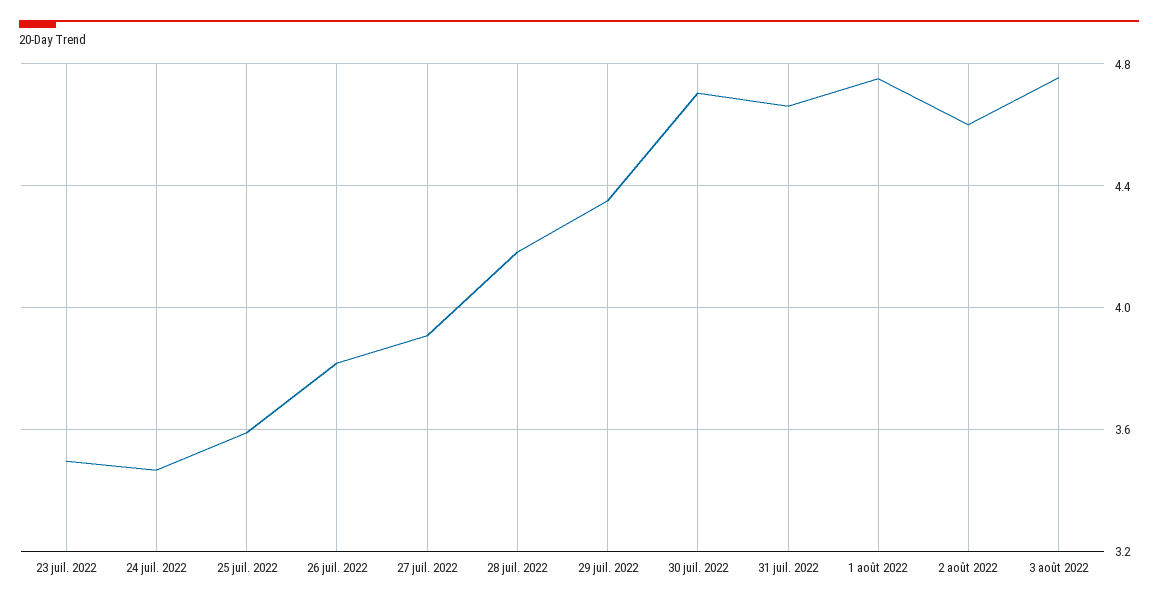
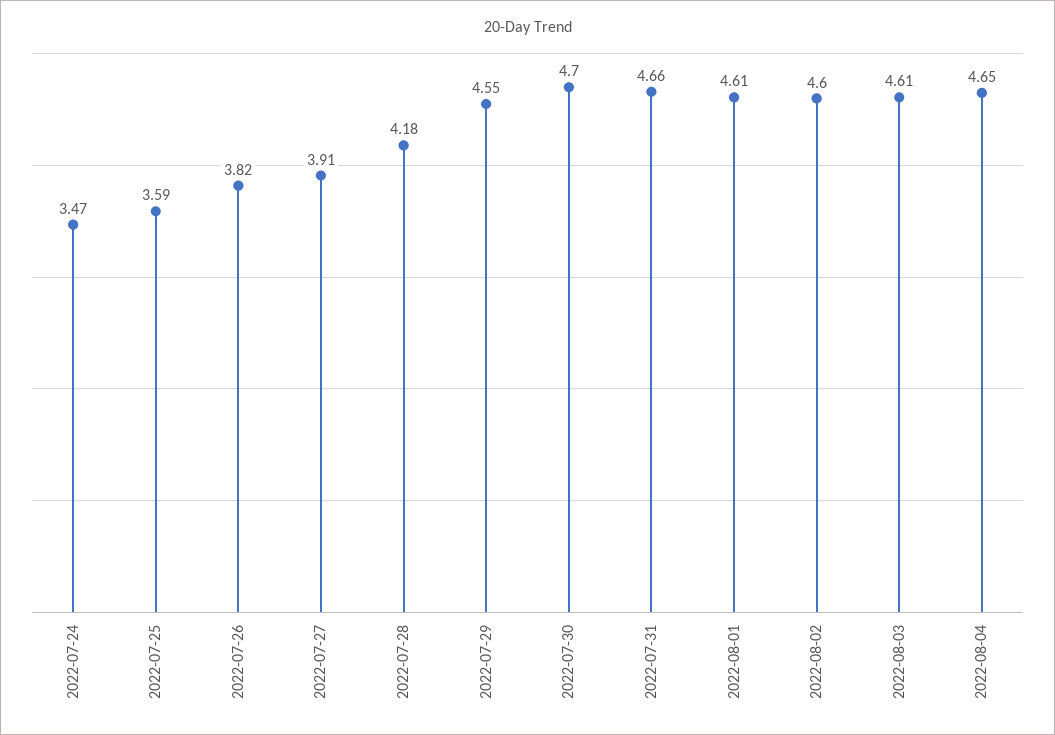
23 juil. 2022: 3.5 -> none
29 juil. 2022: 4.35 -> 4.55
1 août 2022: 4.75 -> 4.61
3 août 2022: 4.75 -> 4.61
2022-08-04: none -> 4.65

